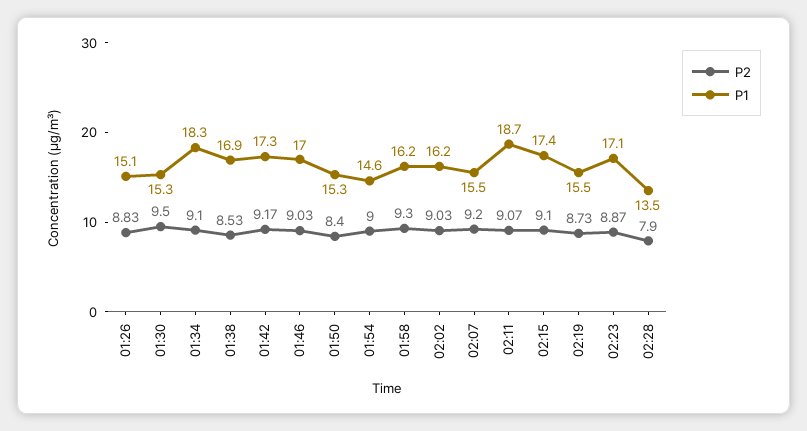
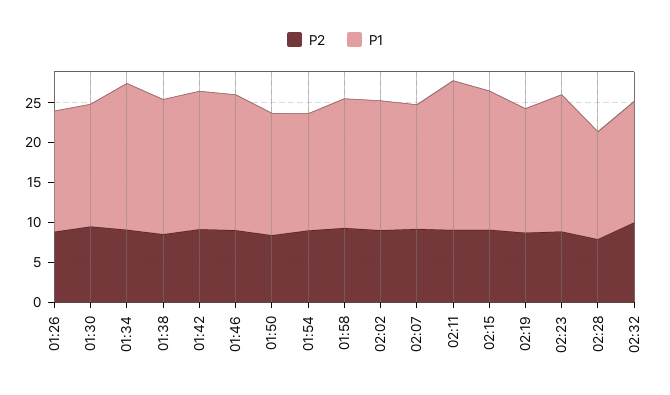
P2, 02:32: none -> 10
P1, 02:32: none -> 15

